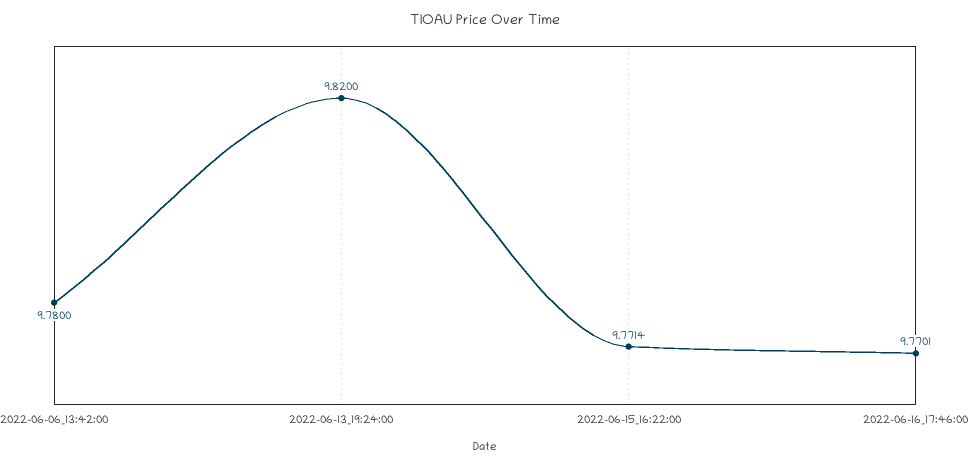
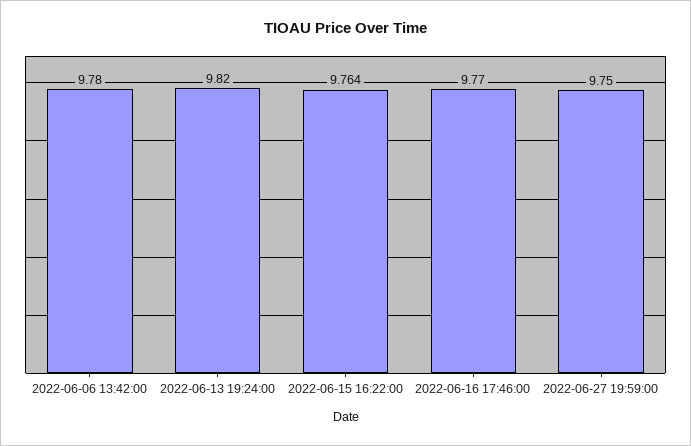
2022-06-15_16:22:00: 9.7714 -> 9.764
2022-06-27 19:59:00: none -> 9.75

